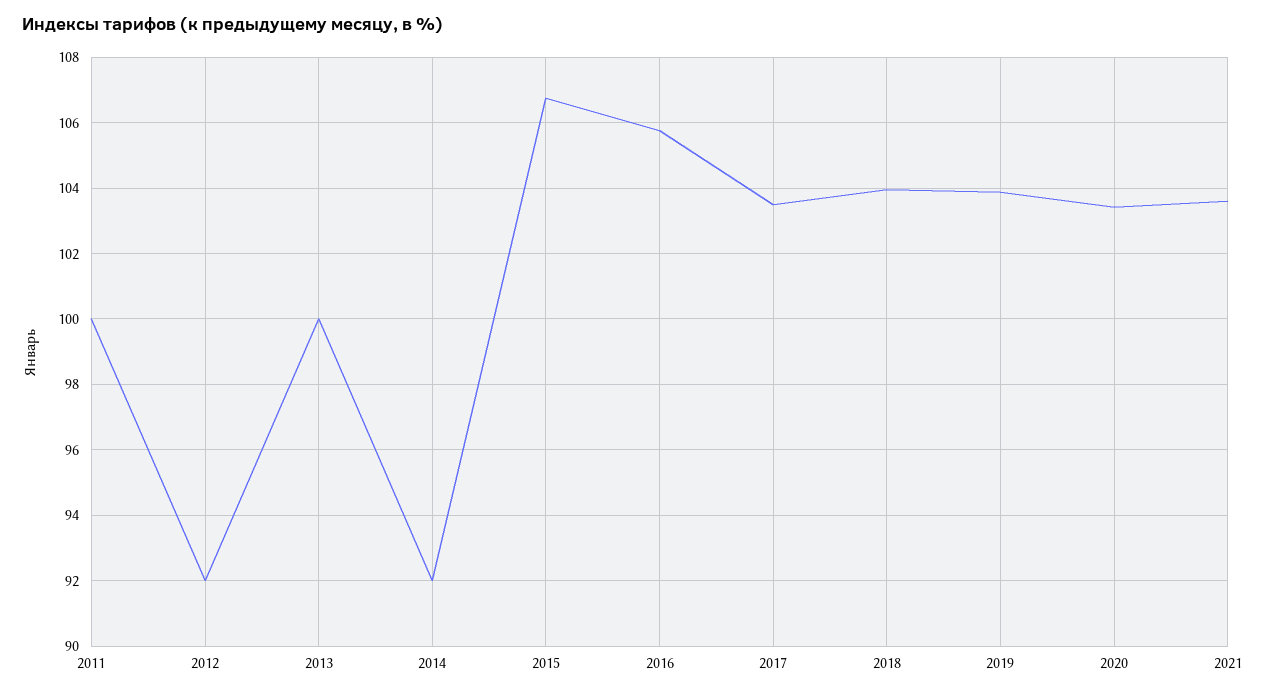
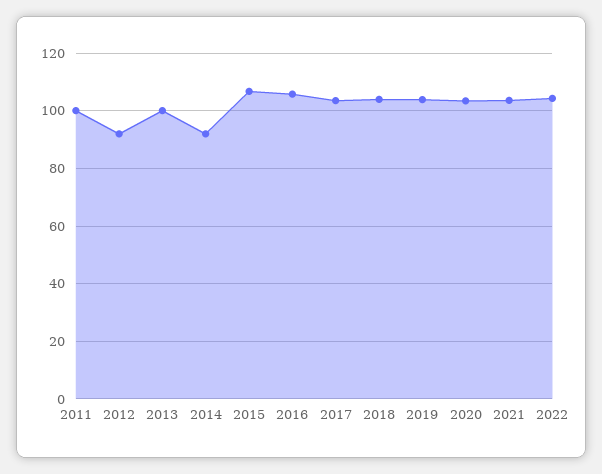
2022: none -> 105

